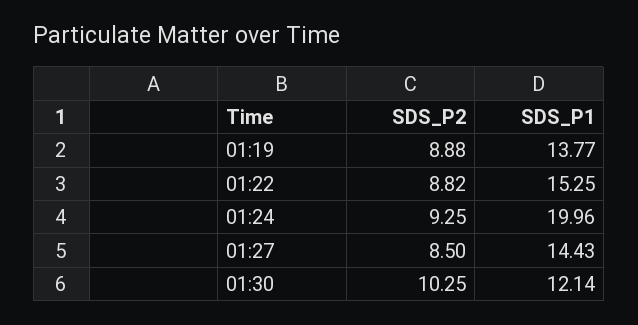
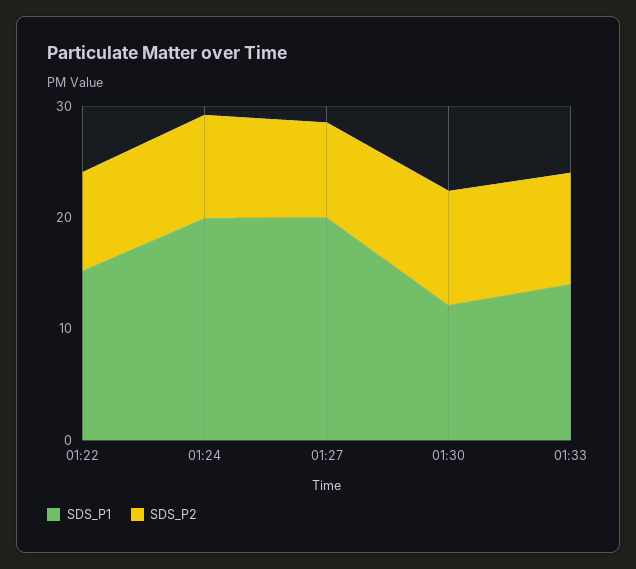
SDS_P2, 01:19: 8.88 -> none
SDS_P1, 01:19: 13.77 -> none
SDS_P1, 01:27: 14.43 -> 20
SDS_P1, 01:33: none -> 14
SDS_P2, 01:33: none -> 10

